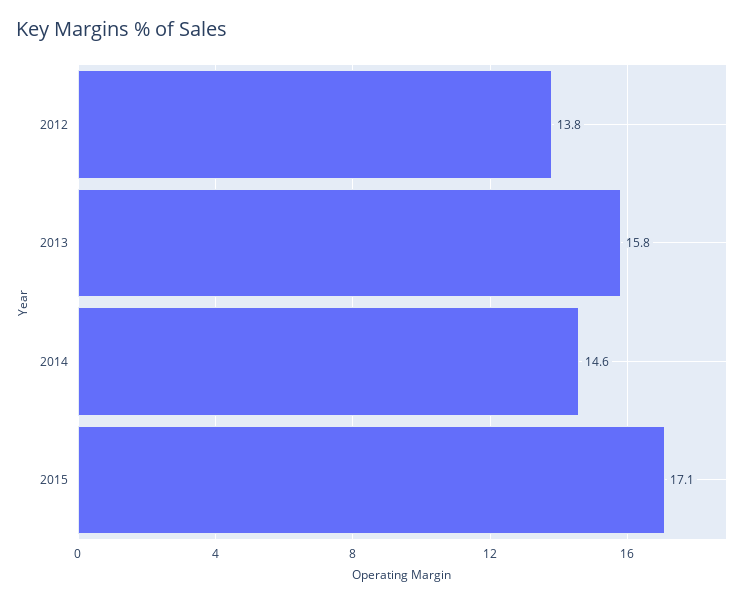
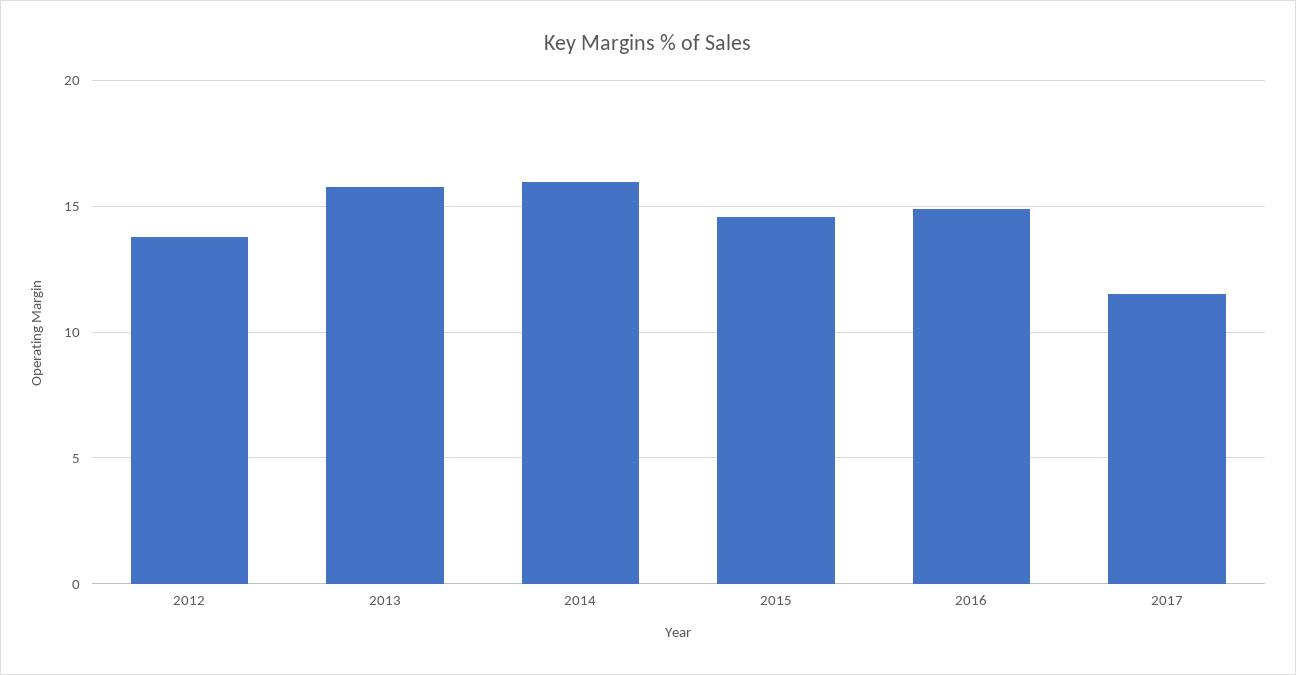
2014: 14.6 -> 16
2015: 17.1 -> 14.5
2016: none -> 15
2017: none -> 11.5

